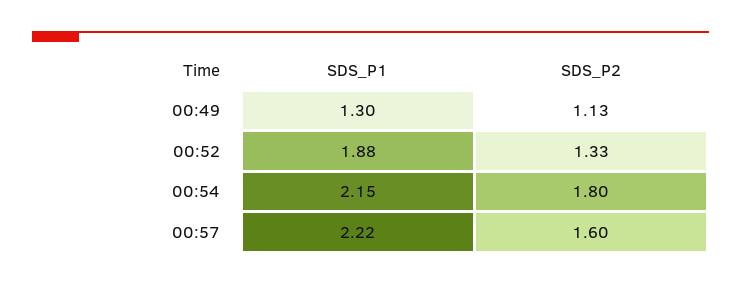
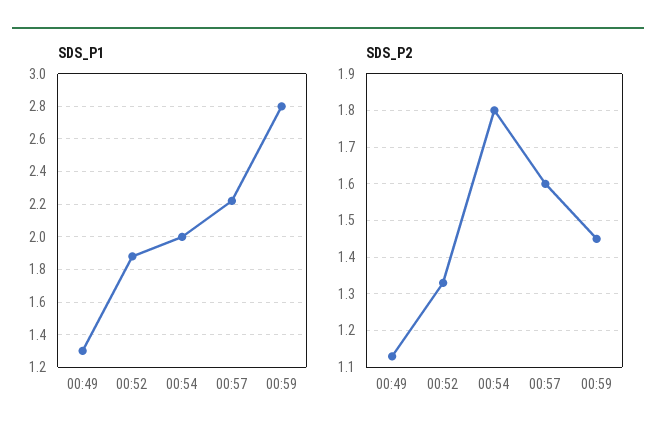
SDS_P1, 00:54: 2.15 -> 2
SDS_P1, 00:59: none -> 2.8
SDS_P2, 00:59: none -> 1.45

